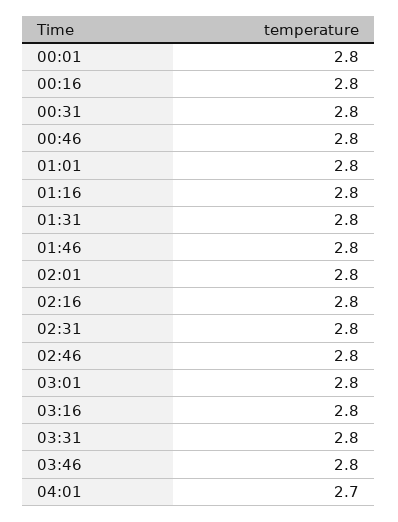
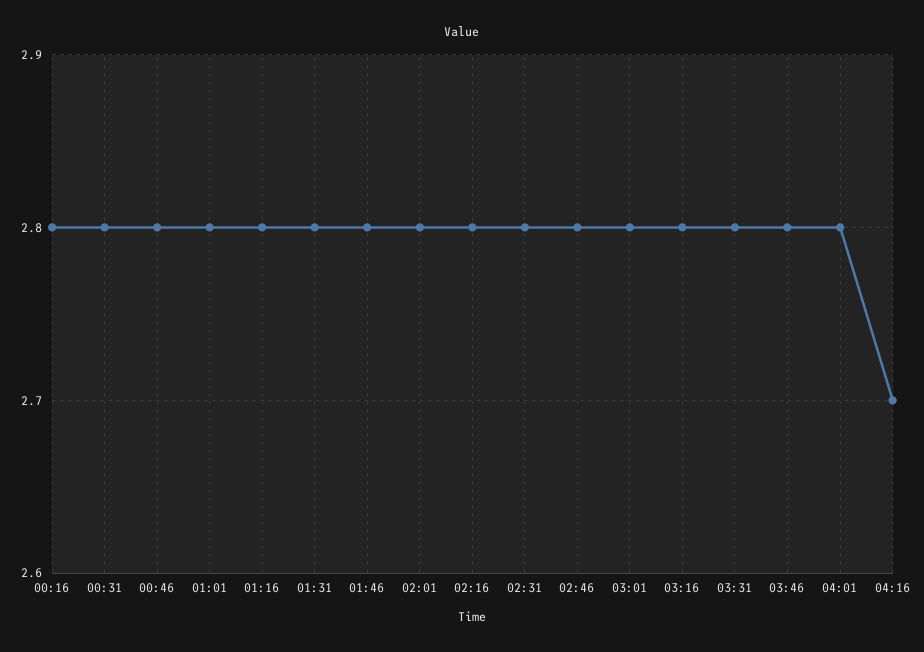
00:01: 2.8 -> none
04:01: 2.7 -> 2.8
04:16: none -> 2.7

